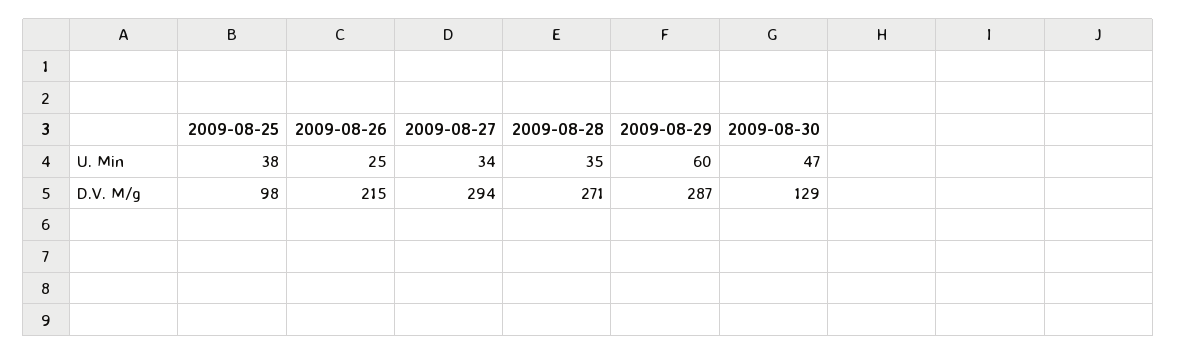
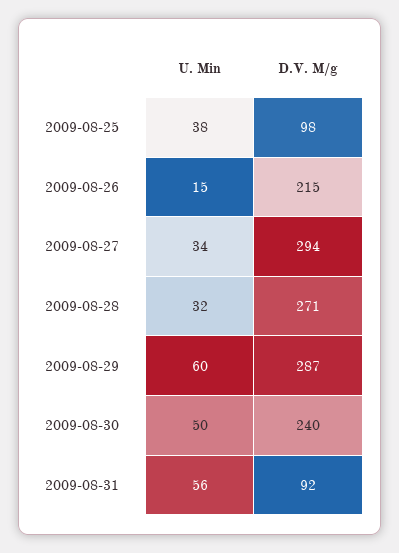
2009-08-26, U. Min: 25 -> 15
2009-08-28, U. Min: 35 -> 32
2009-08-30, U. Min: 47 -> 50
2009-08-30, D.V. M/g: 129 -> 240
2009-08-31, U. Min: none -> 56
2009-08-31, D.V. M/g: none -> 92

